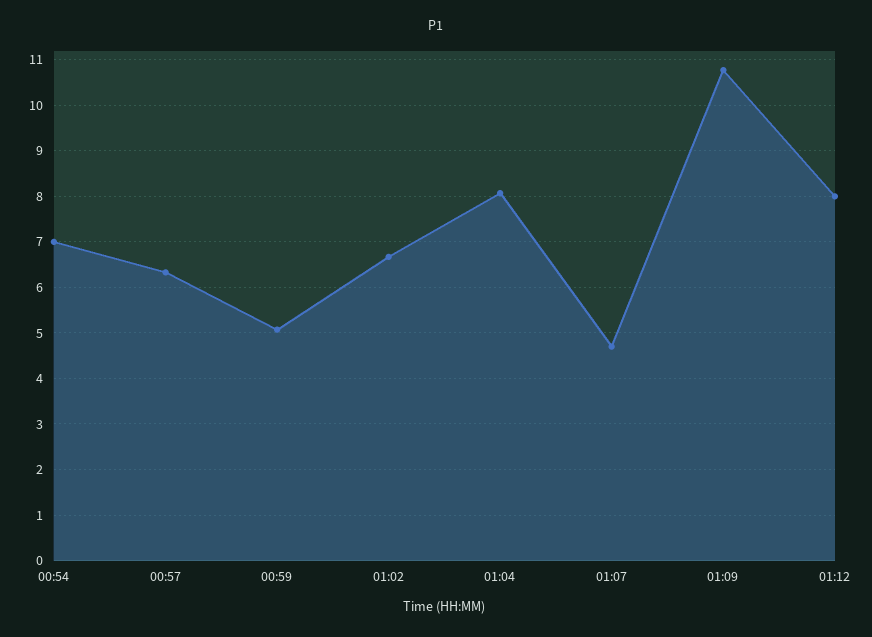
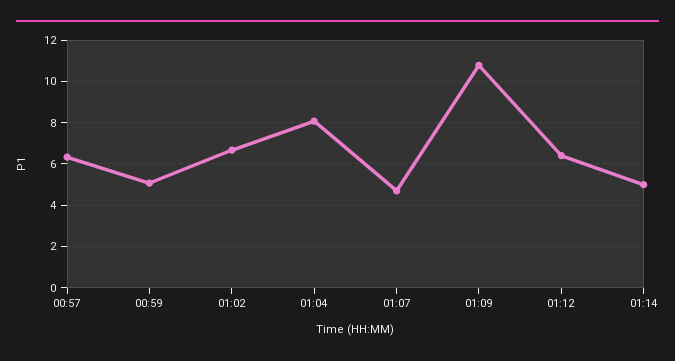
00:54: 7 -> none
01:12: 8 -> 6.5
01:14: none -> 5

